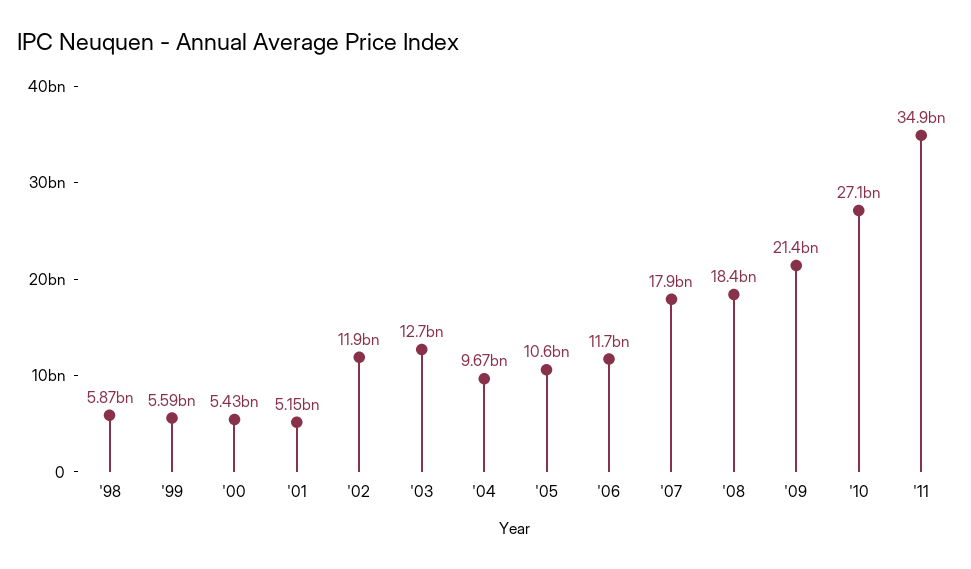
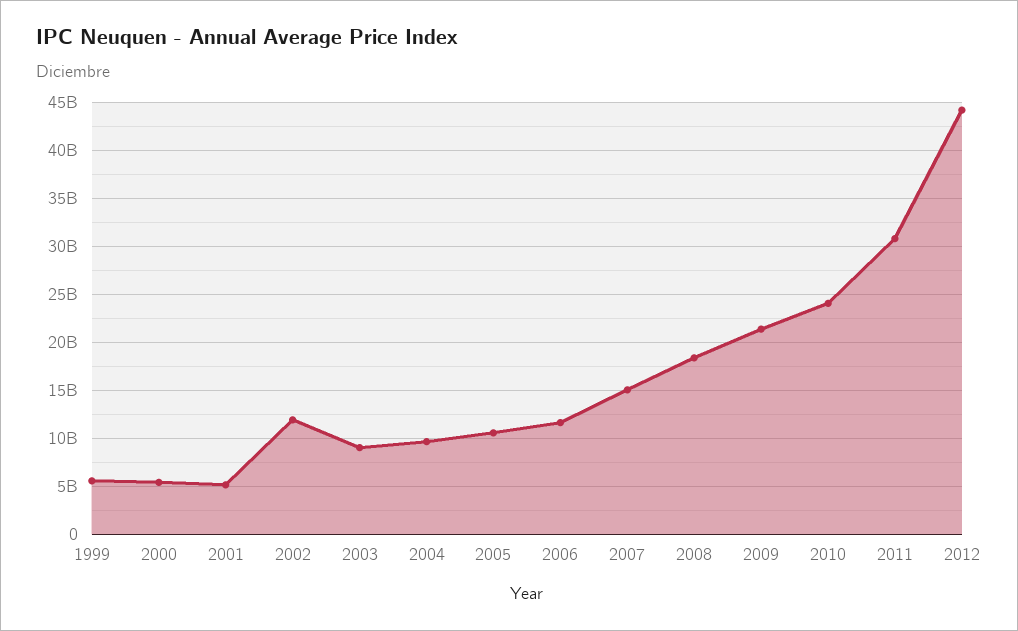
'98: 5870000000 -> none
'03: 12700000000 -> 9000000000
'07: 17900000000 -> 15000000000
'10: 27100000000 -> 24000000000
'11: 34900000000 -> 31000000000
2012: none -> 44000000000

